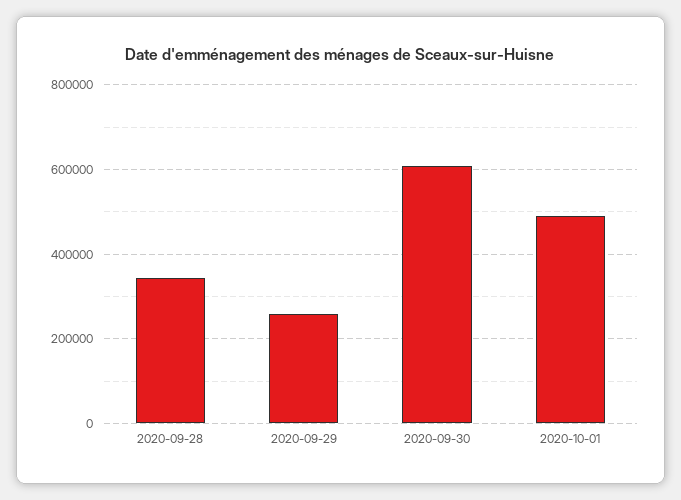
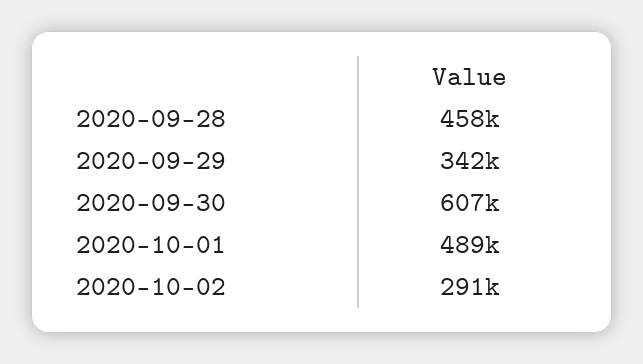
2020-09-28: 340000 -> 458000
2020-09-29: 260000 -> 342000
2020-10-02: none -> 291000

